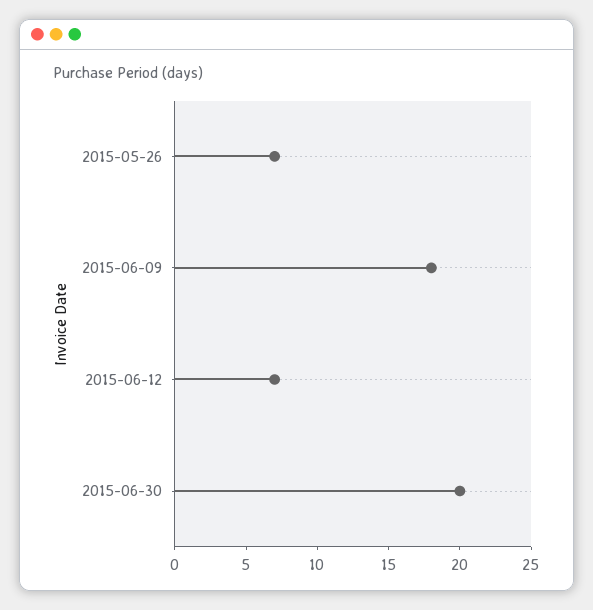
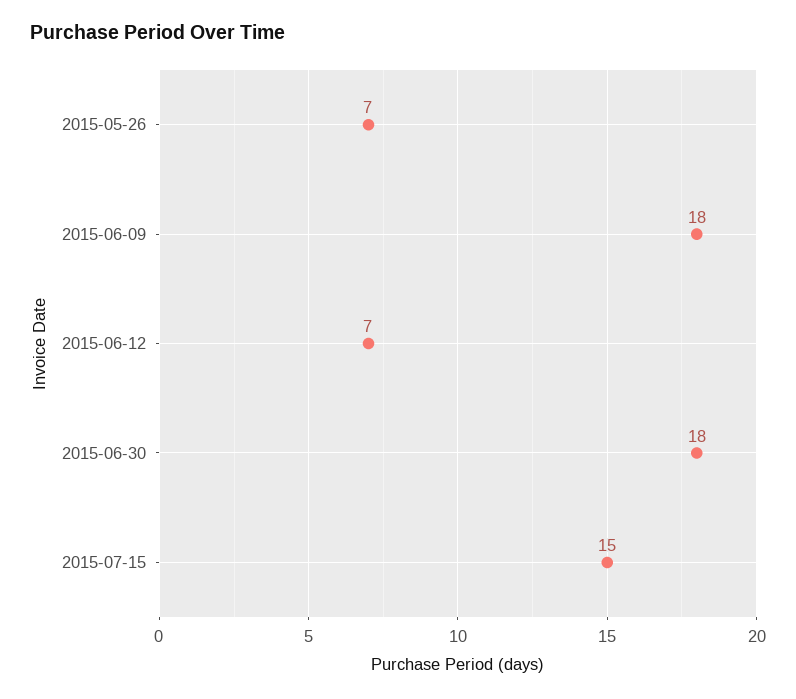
2015-06-30: 20 -> 18
2015-07-15: none -> 15

